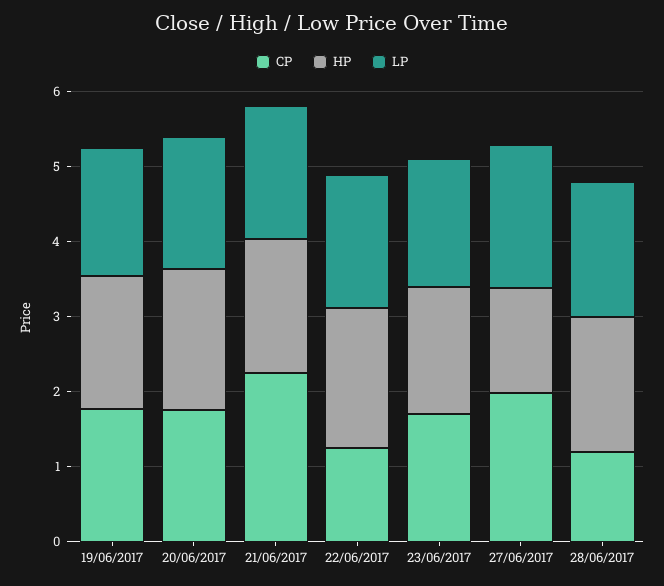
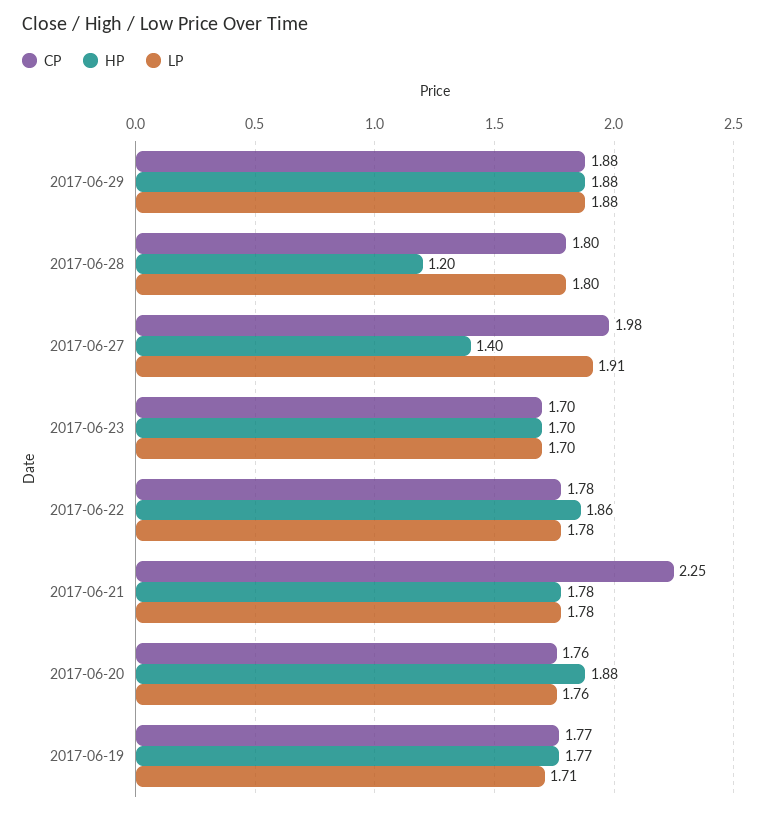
CP, 22/06/2017: 1.2 -> 1.78
CP, 28/06/2017: 1.2 -> 1.8
HP, 28/06/2017: 1.8 -> 1.2
CP, 2017-06-29: none -> 1.88
HP, 2017-06-29: none -> 1.88
LP, 2017-06-29: none -> 1.88

